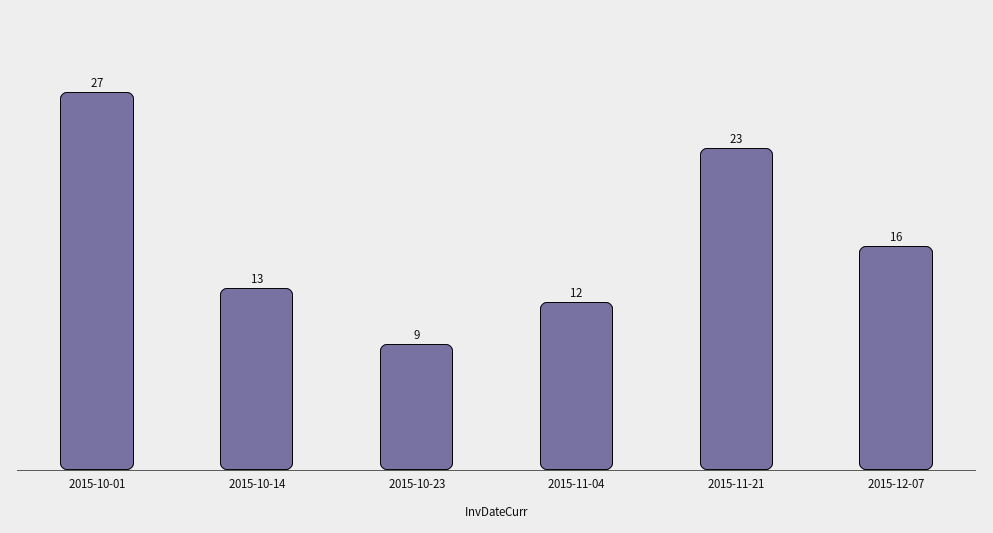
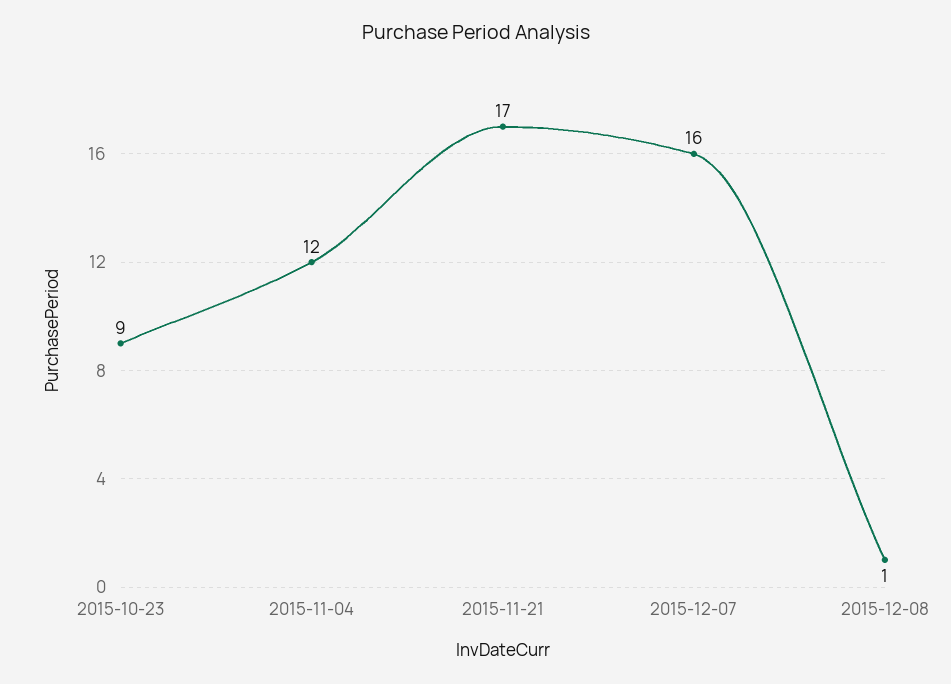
2015-10-01: 27 -> none
2015-10-14: 13 -> none
2015-11-21: 23 -> 17
2015-12-08: none -> 1

